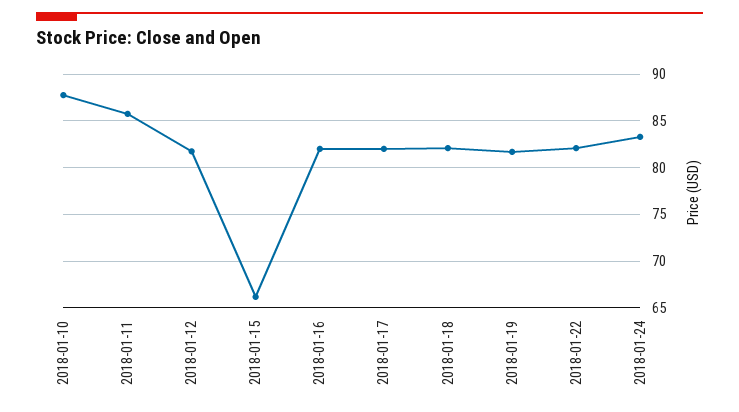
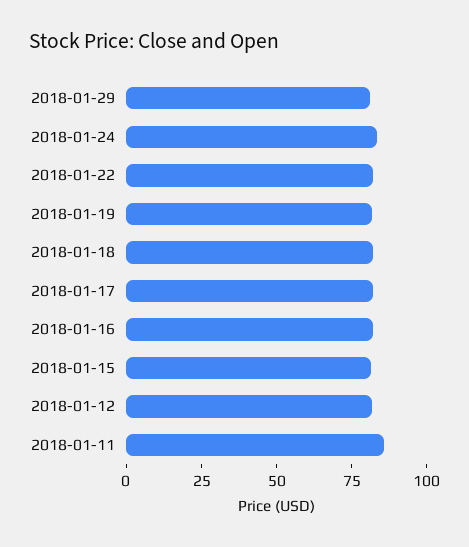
2018-01-10: 88 -> none
2018-01-15: 66 -> 80
2018-01-29: none -> 80

